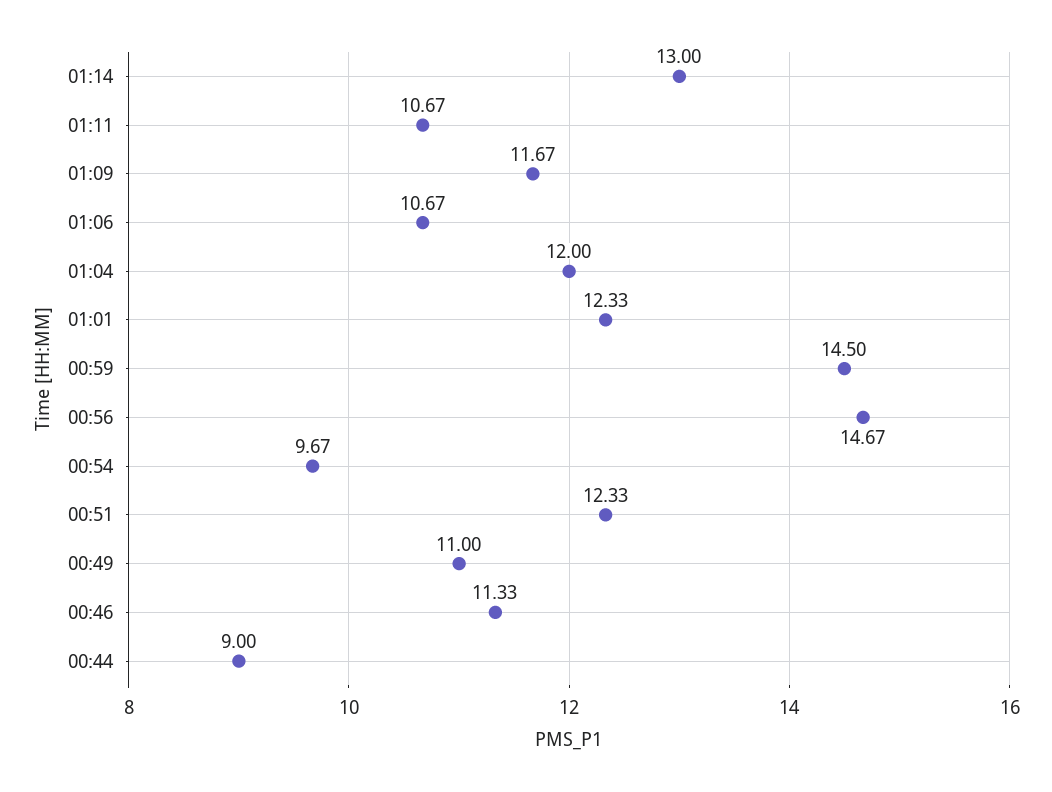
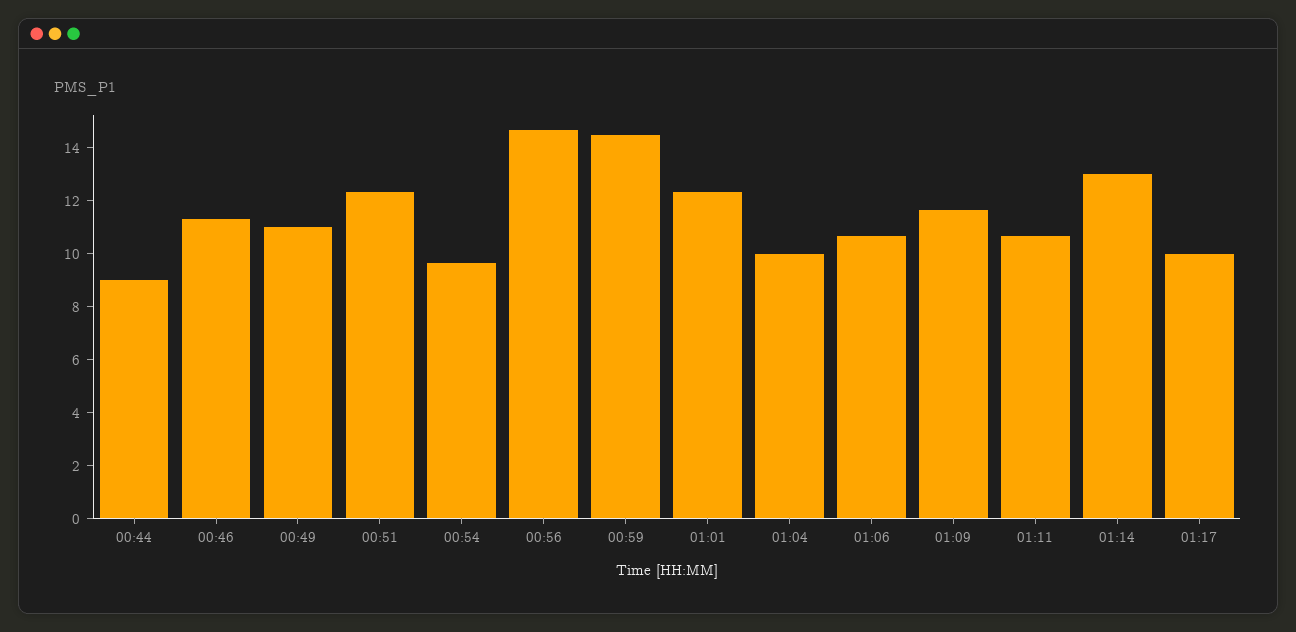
01:04: 12 -> 10
01:17: none -> 10

